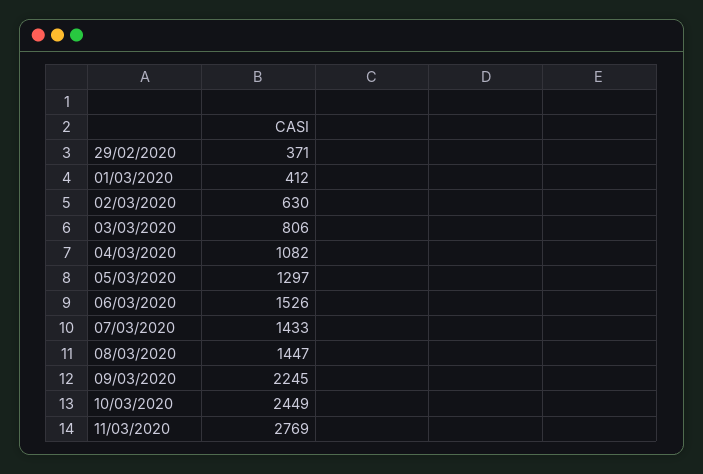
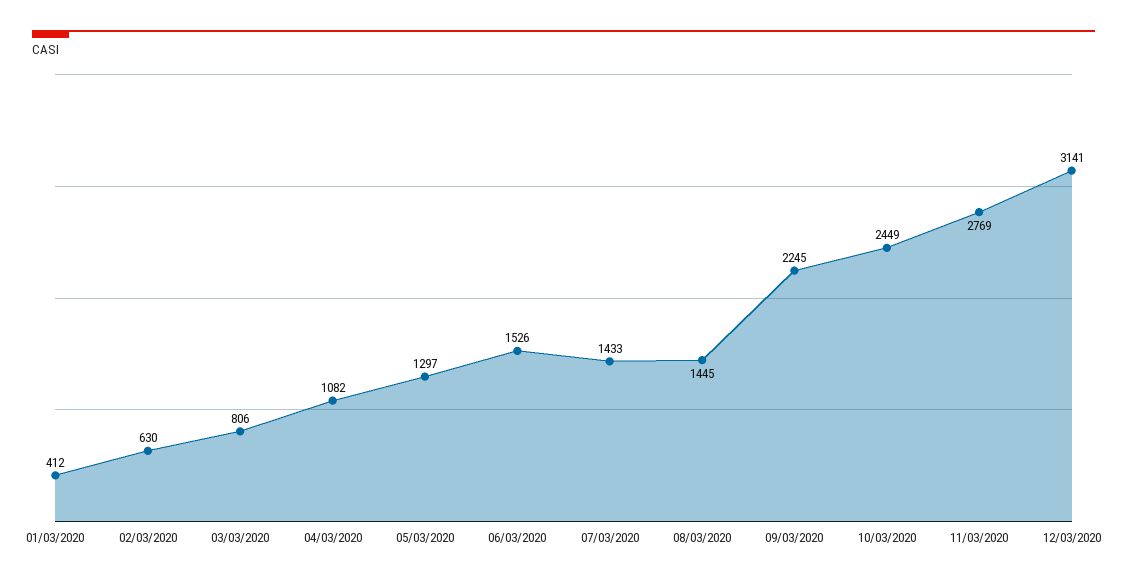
29/02/2020: 371 -> none
08/03/2020: 1447 -> 1445
12/03/2020: none -> 3141

